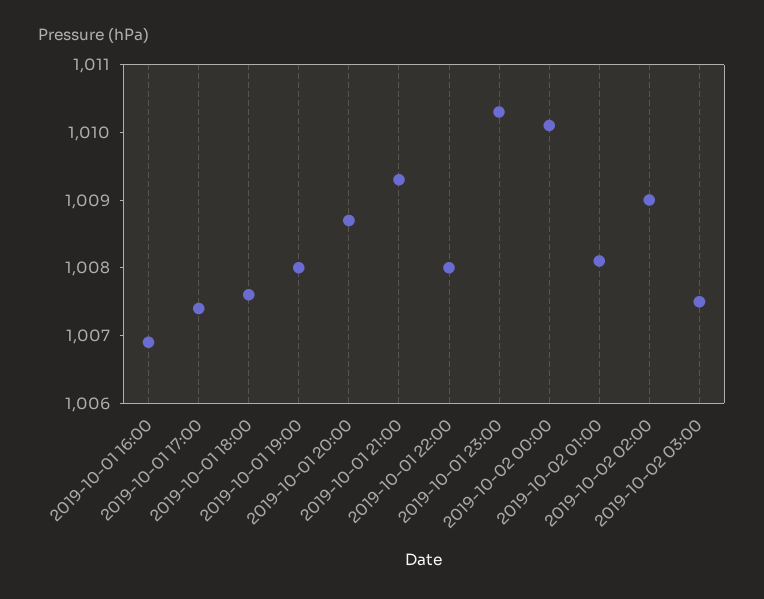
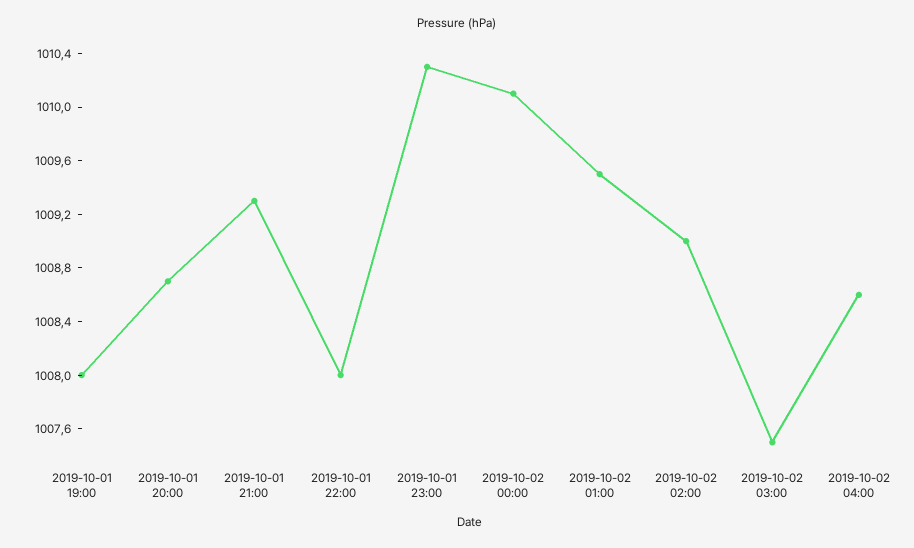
2019-10-01 16:00: 1007 -> none
2019-10-01 17:00: 1007.5 -> none
2019-10-01 18:00: 1007.5 -> none
2019-10-02 01:00: 1008 -> 1009.5
2019-10-02 04:00: none -> 1008.6

